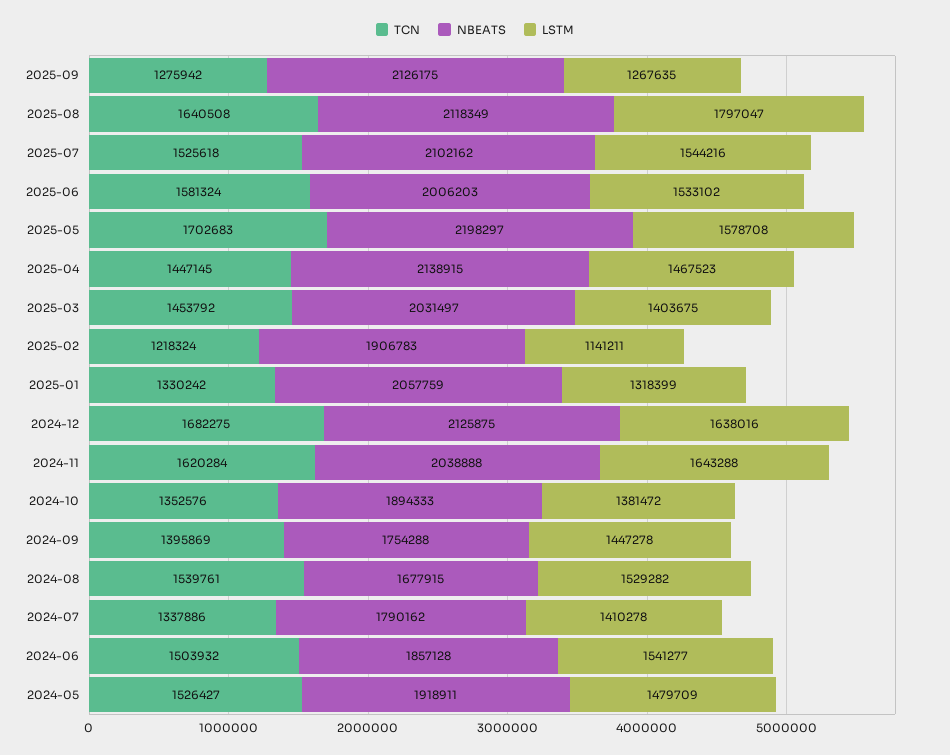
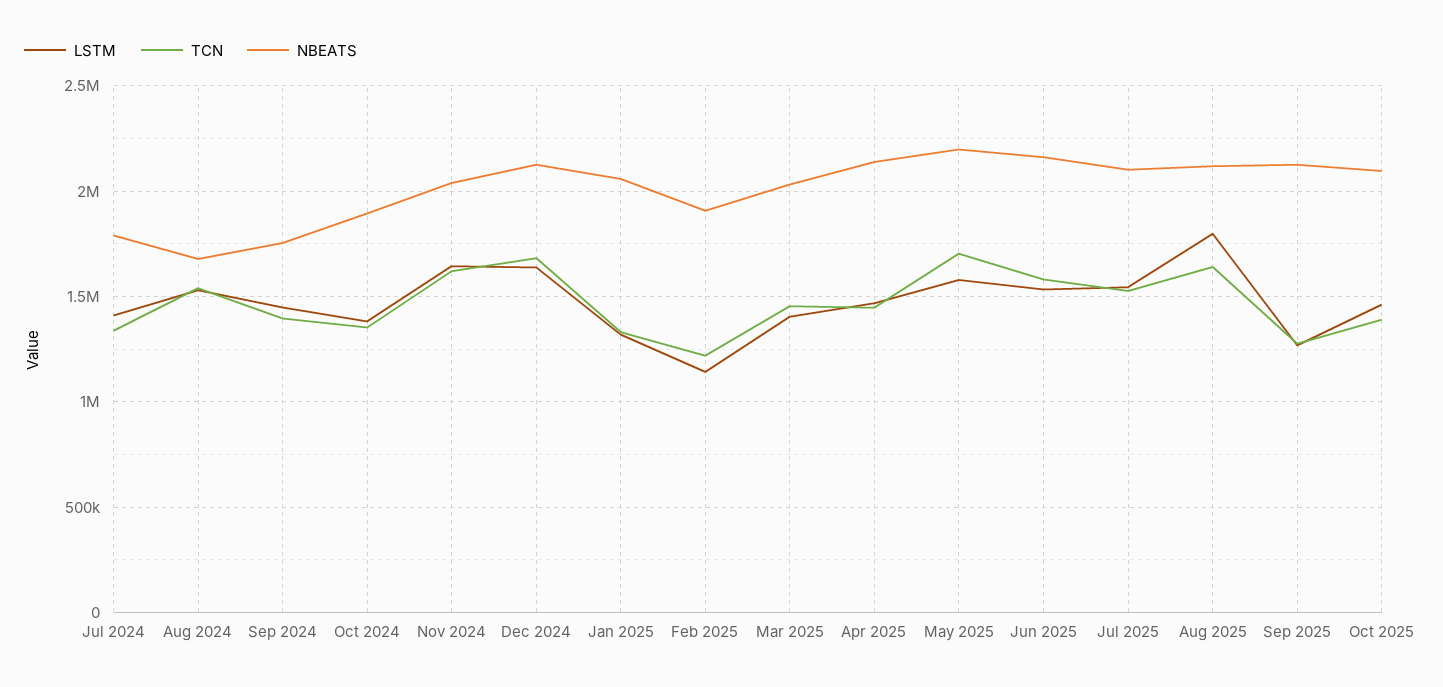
NBEATS, 2025-06: 2006203 -> 2150000
TCN, 2024-06: 1503932 -> none
NBEATS, 2024-06: 1857128 -> none
LSTM, 2024-06: 1541277 -> none
TCN, 2024-05: 1526427 -> none
NBEATS, 2024-05: 1918911 -> none
LSTM, 2024-05: 1479709 -> none
LSTM, Oct 2025: none -> 1450000
TCN, Oct 2025: none -> 1400000
NBEATS, Oct 2025: none -> 2100000

